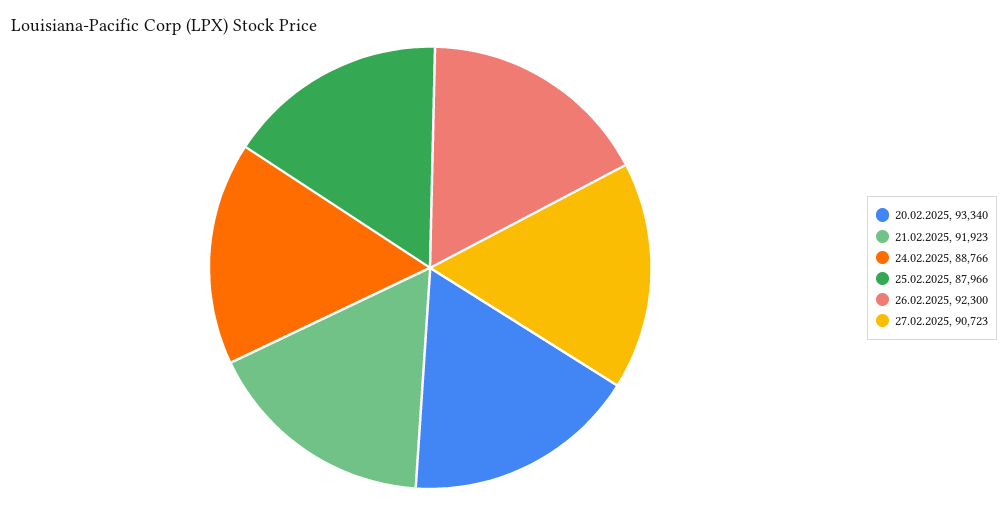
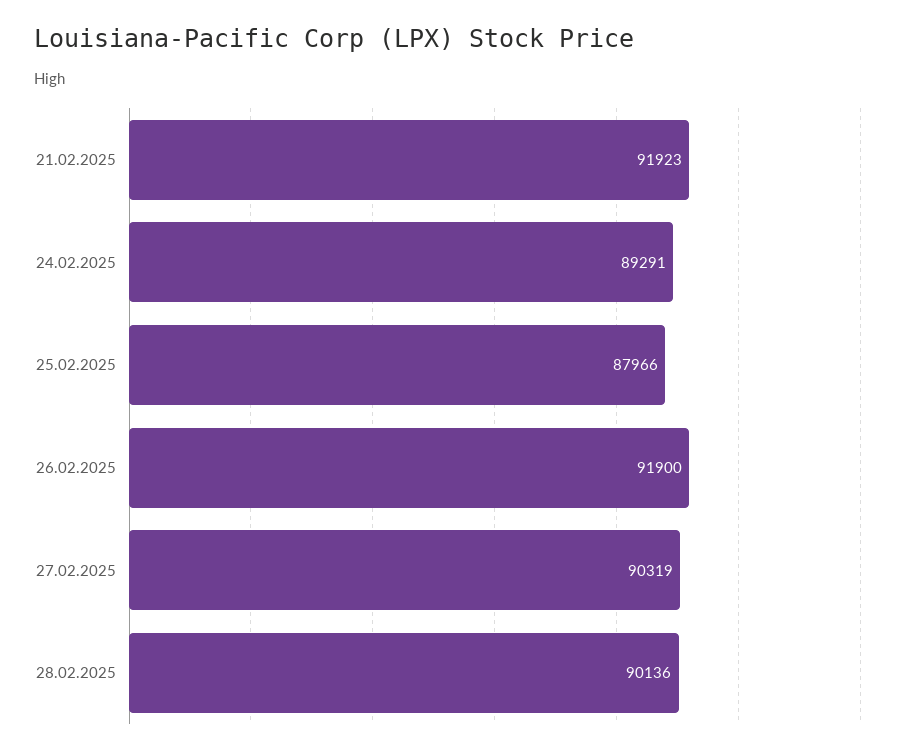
20.02.2025: 93340 -> none
24.02.2025: 88766 -> 89291
26.02.2025: 92300 -> 91900
27.02.2025: 90723 -> 90319
28.02.2025: none -> 90136

